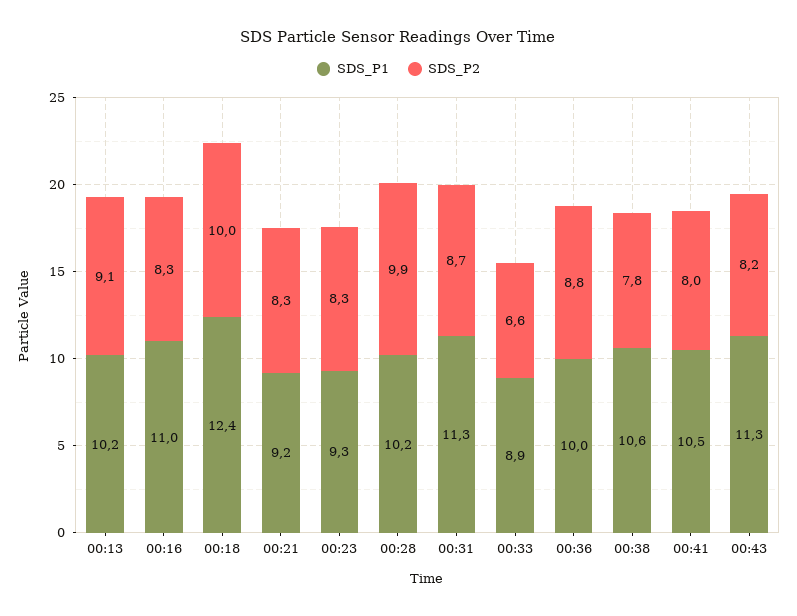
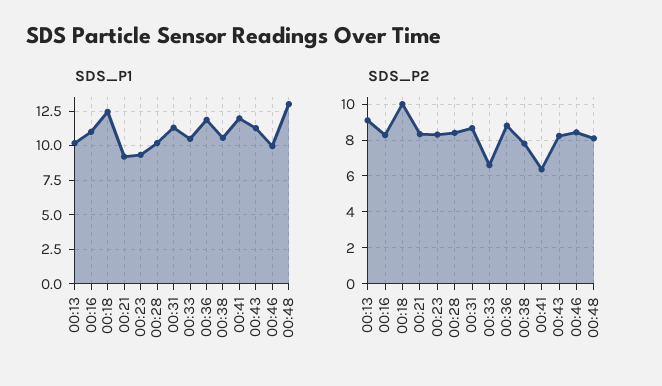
SDS_P2, 00:28: 9.9 -> 8.5
SDS_P1, 00:33: 8.9 -> 10.5
SDS_P1, 00:36: 10 -> 12
SDS_P1, 00:41: 10.5 -> 12
SDS_P2, 00:41: 8 -> 6.5
SDS_P1, 00:46: none -> 10
SDS_P1, 00:48: none -> 13
SDS_P2, 00:46: none -> 8.5
SDS_P2, 00:48: none -> 8

